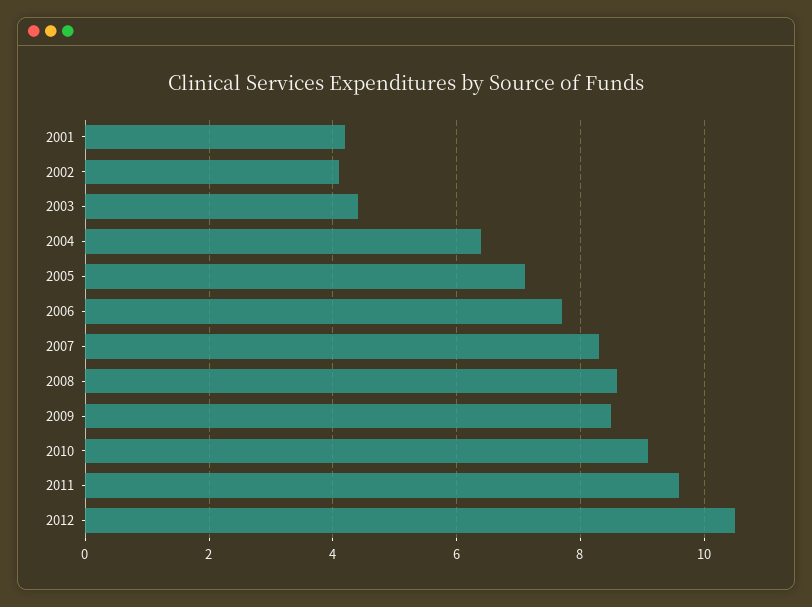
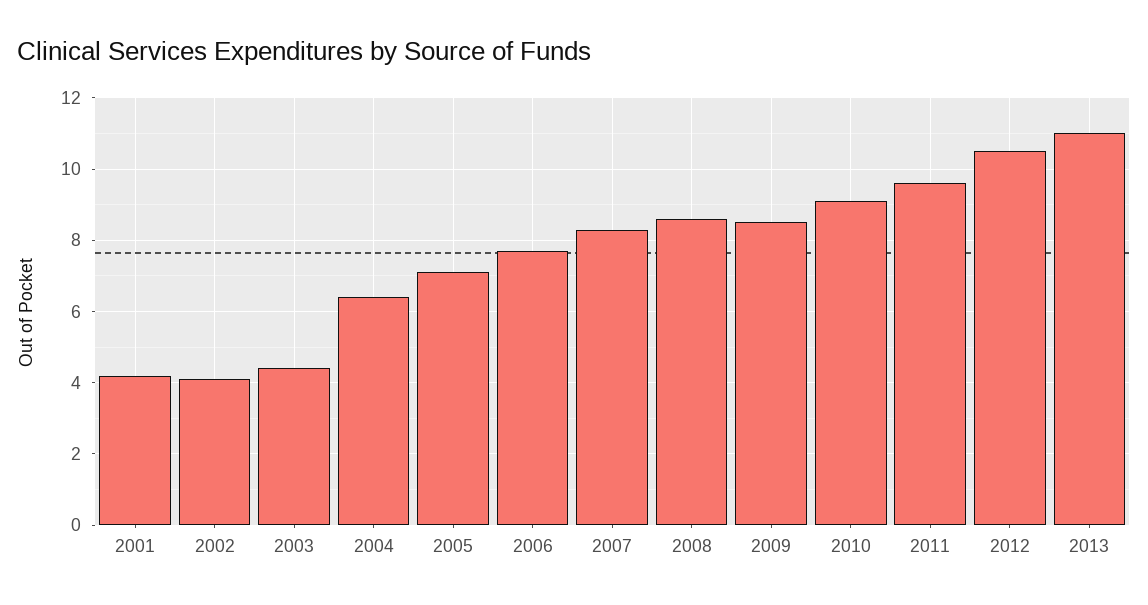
2013: none -> 11

